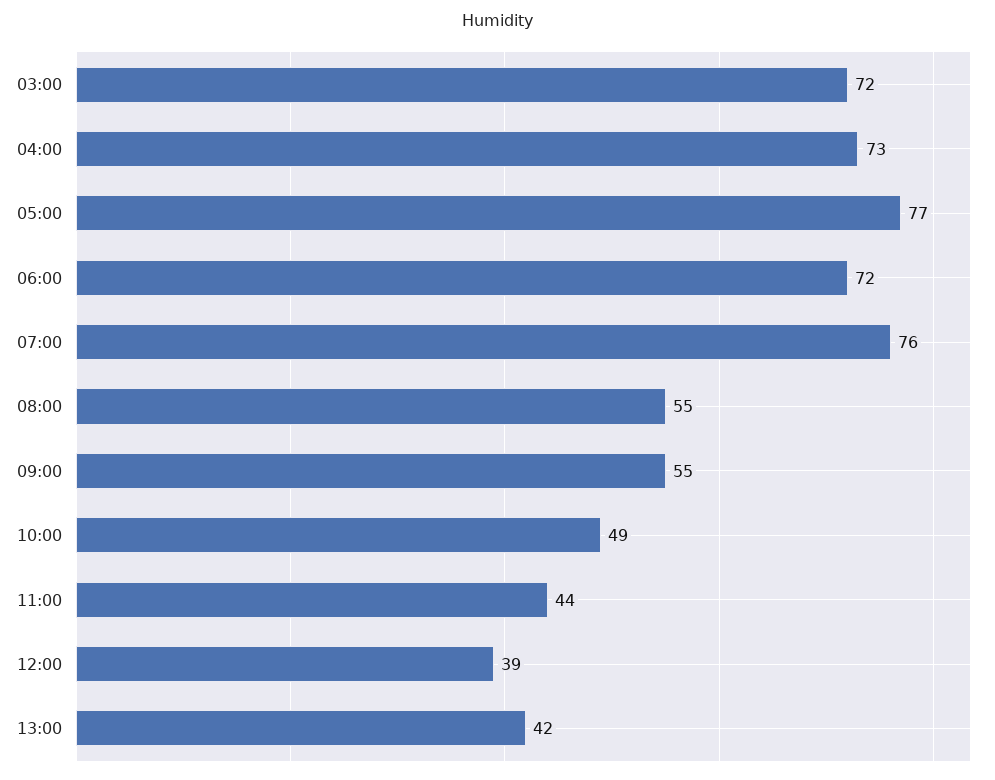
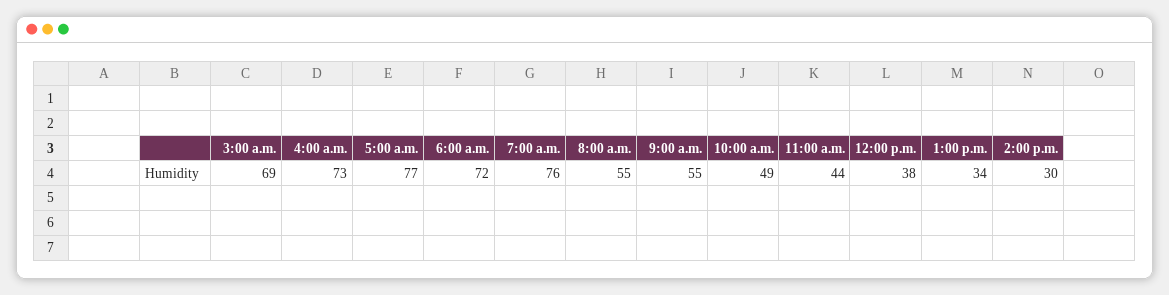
03:00: 72 -> 69
12:00: 39 -> 38
13:00: 42 -> 34
2:00 p.m.: none -> 30

